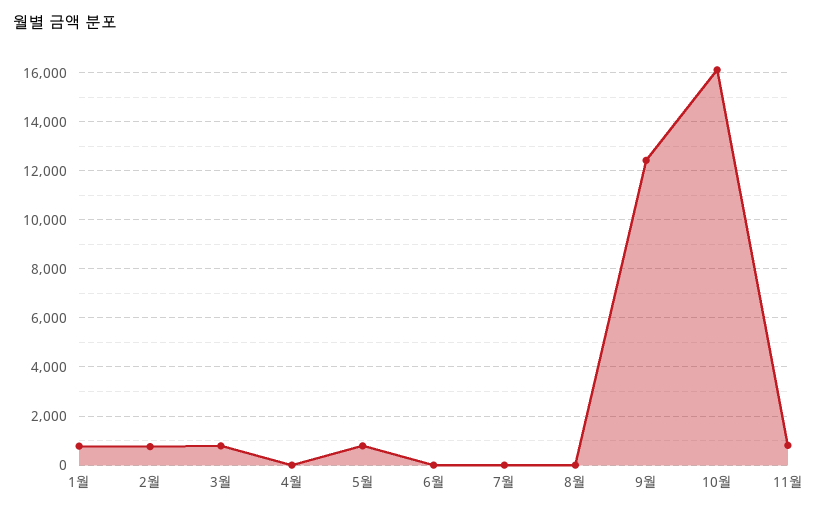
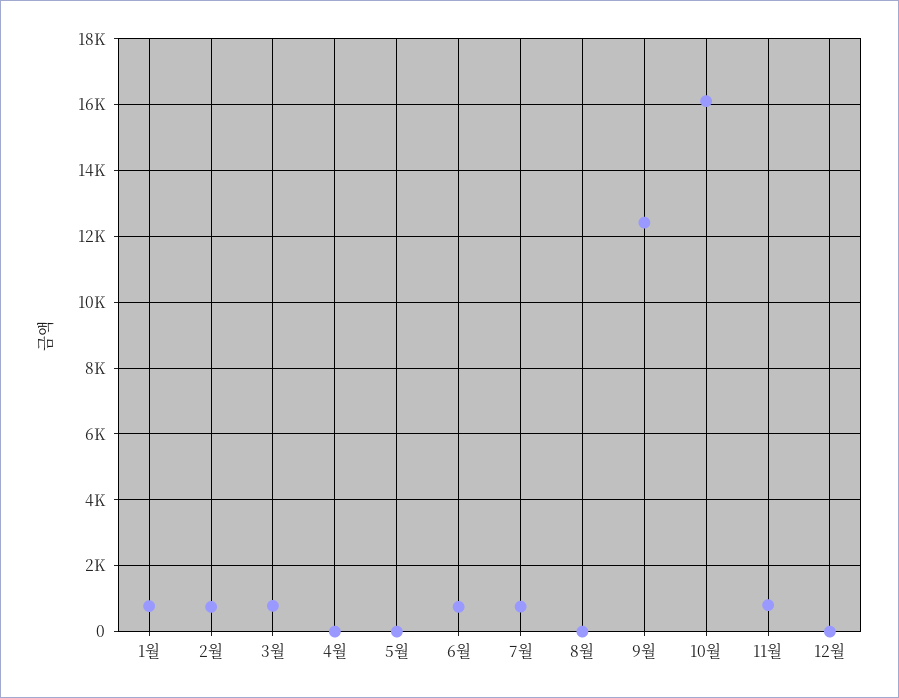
5월: 750 -> 0
6월: 0 -> 800
7월: 0 -> 800
12월: none -> 0

